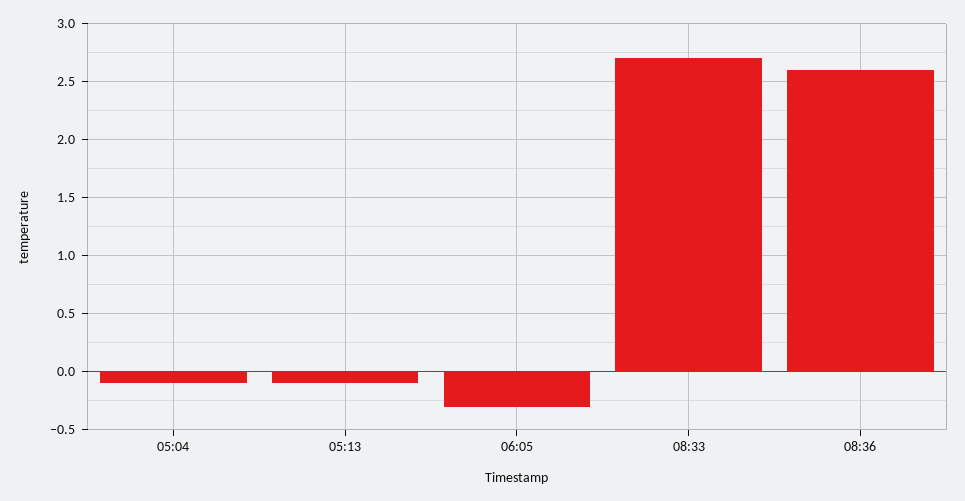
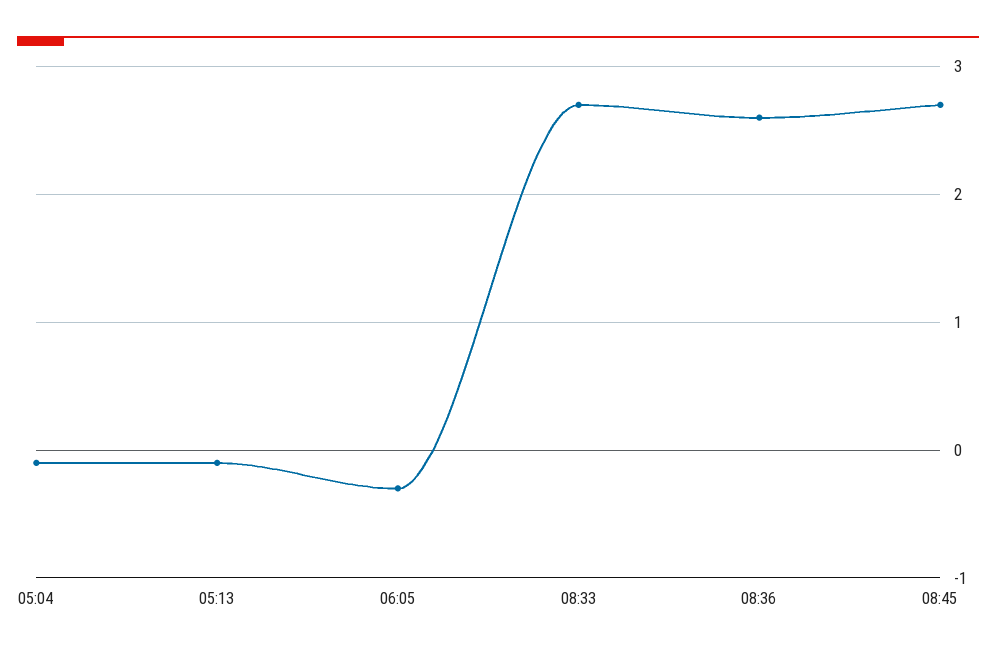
08:45: none -> 2.7

